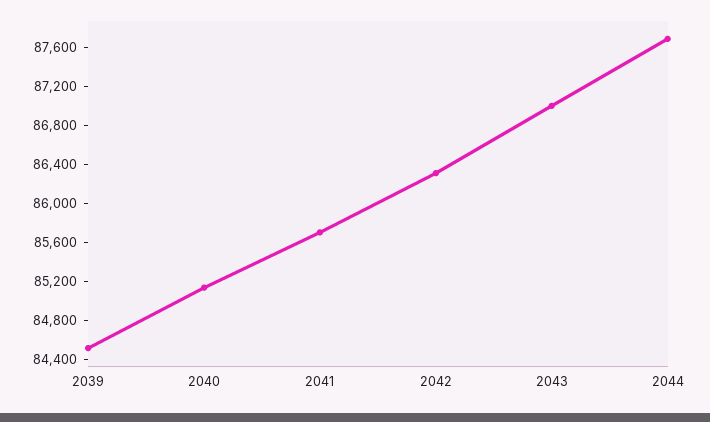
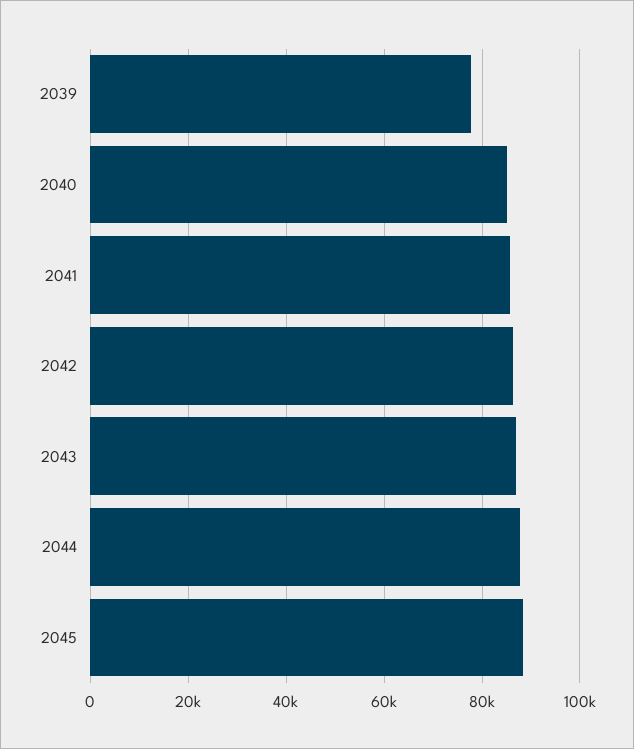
2039: 84500 -> 78000
2045: none -> 88000

